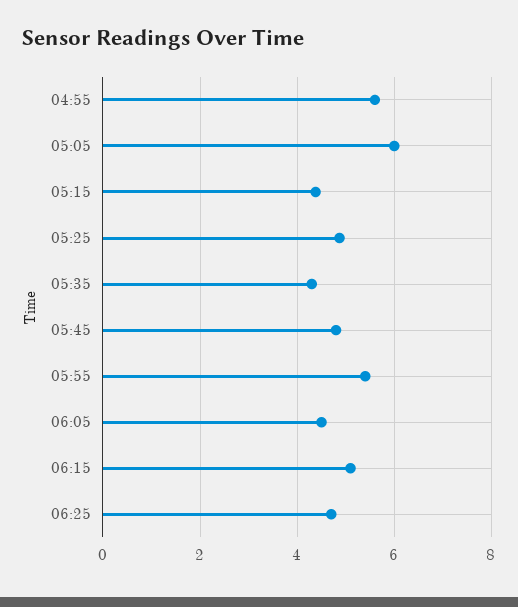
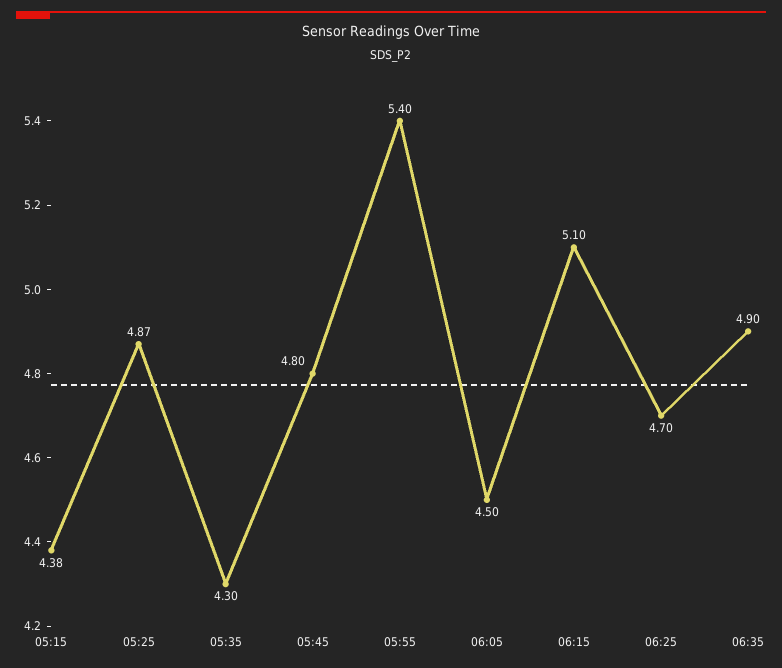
04:55: 5.6 -> none
05:05: 6 -> none
06:35: none -> 4.9

